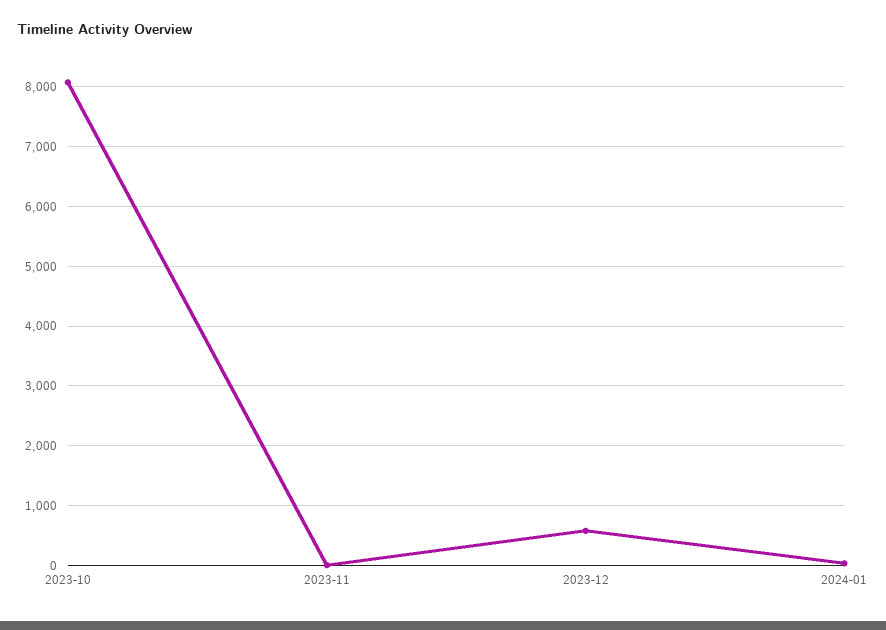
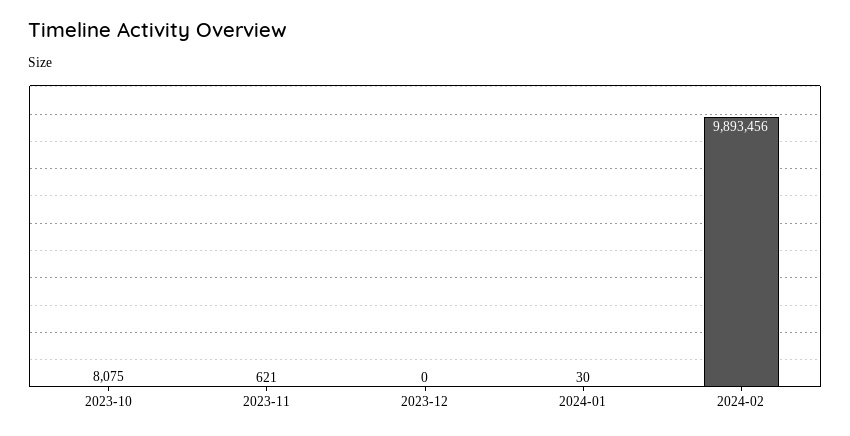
2023-11: 0 -> 621
2023-12: 600 -> 0
2024-02: none -> 9893456

